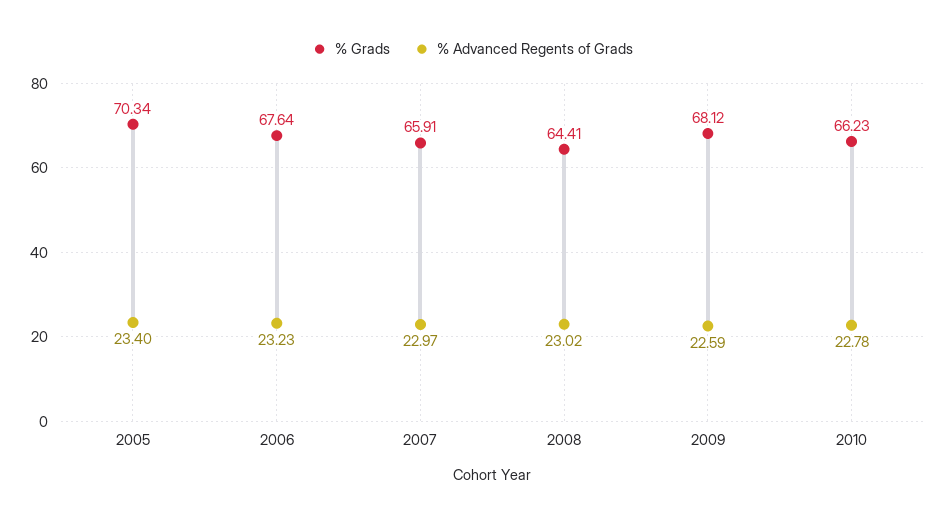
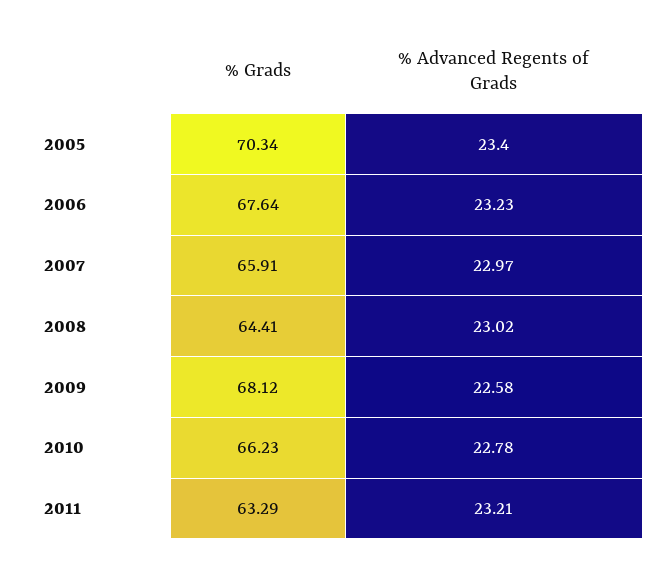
% Advanced Regents of Grads, 2009: 22.59 -> 22.58
% Grads, 2011: none -> 63.29
% Advanced Regents of Grads, 2011: none -> 23.21

